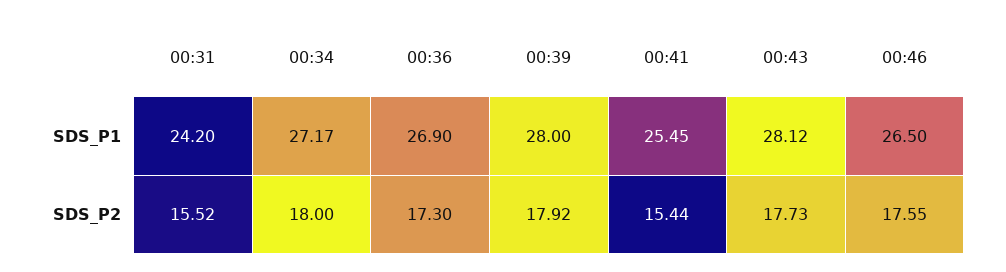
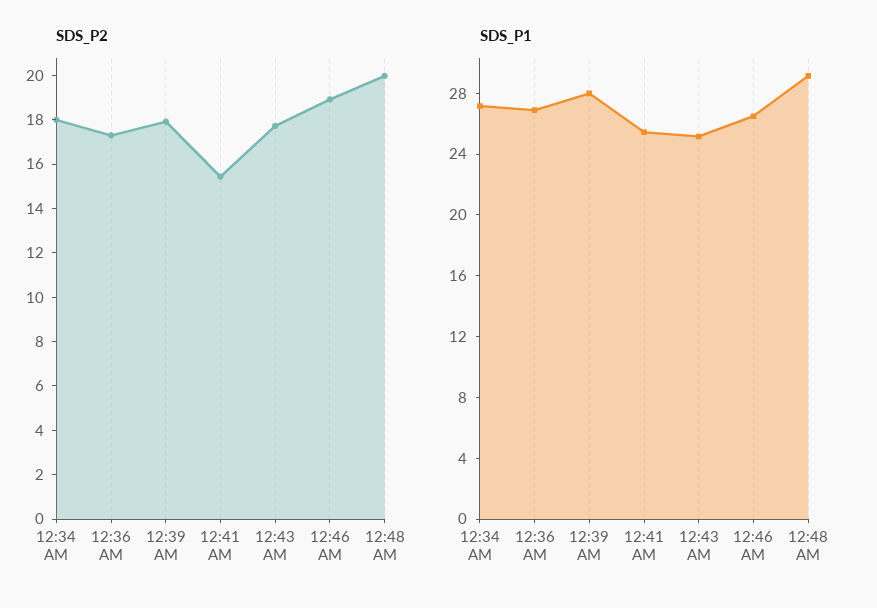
SDS_P1, 00:31: 24.2 -> none
SDS_P1, 00:43: 28.12 -> 25
SDS_P2, 00:31: 15.52 -> none
SDS_P2, 00:46: 17.55 -> 19
SDS_P2, 12:48 AM: none -> 20
SDS_P1, 12:48 AM: none -> 29

